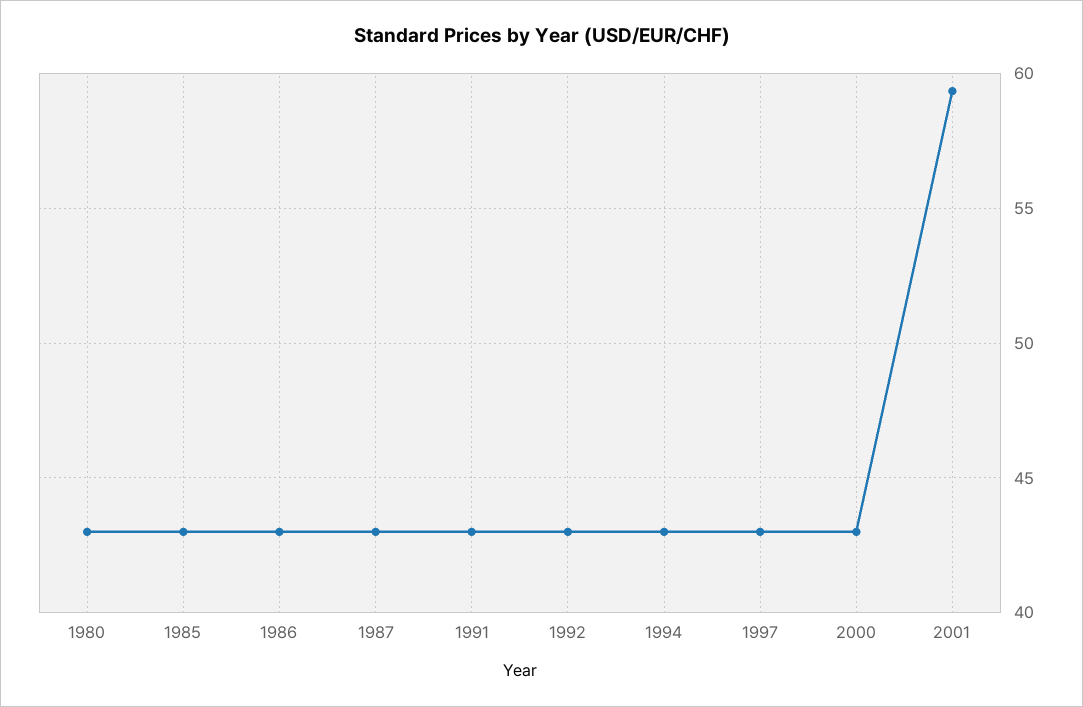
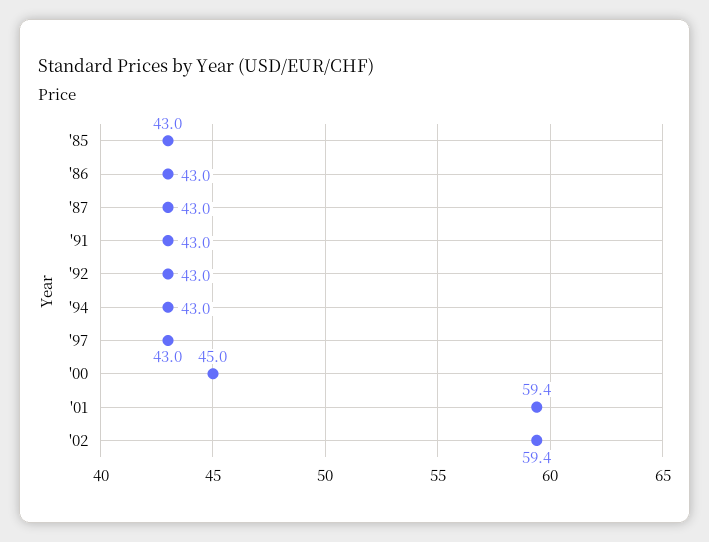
1980: 43 -> none
2000: 43 -> 45
'02: none -> 59.4

